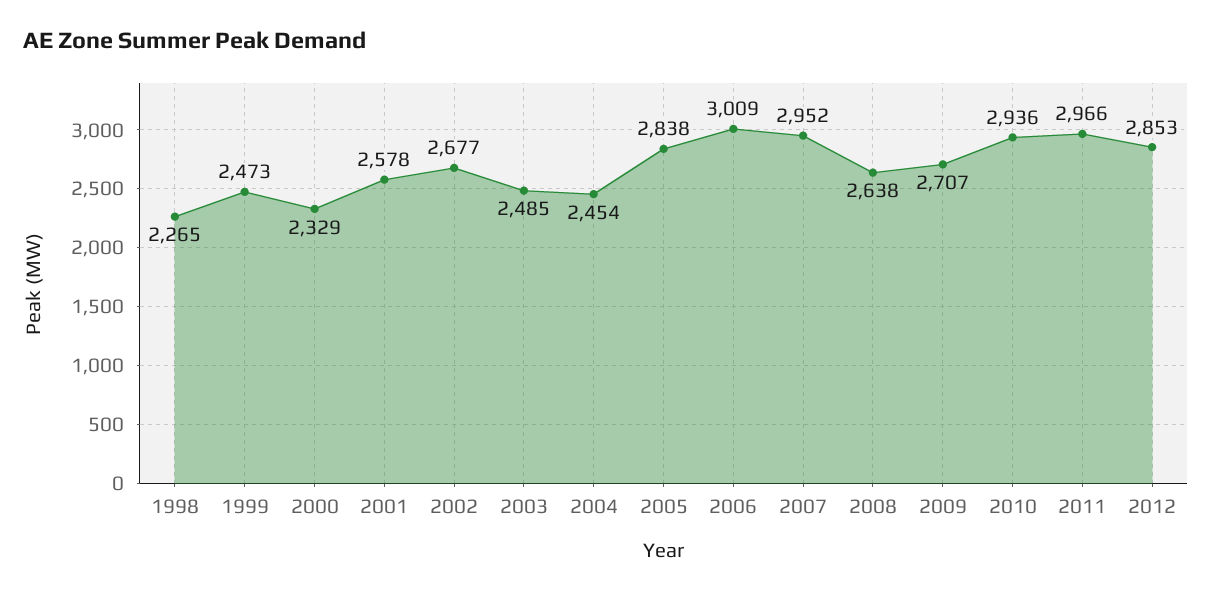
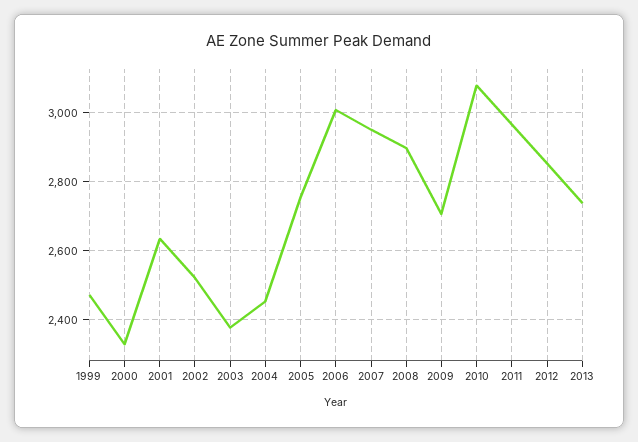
1998: 2265 -> none
2001: 2578 -> 2640
2002: 2677 -> 2520
2003: 2485 -> 2380
2005: 2838 -> 2760
2008: 2638 -> 2900
2010: 2936 -> 3080
2013: none -> 2740

